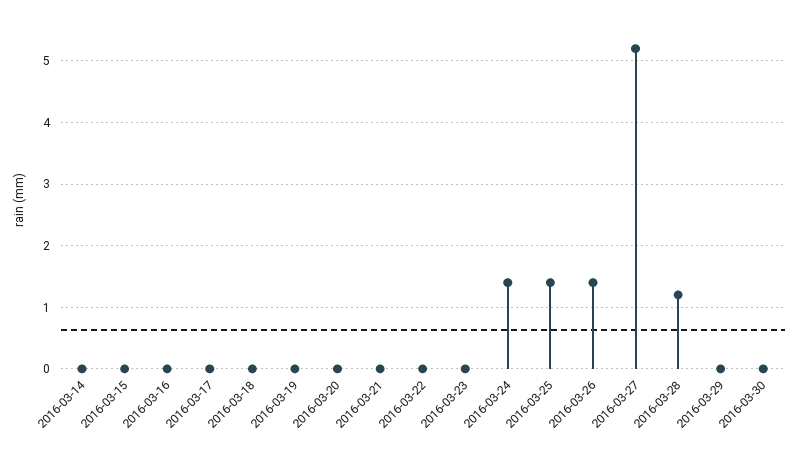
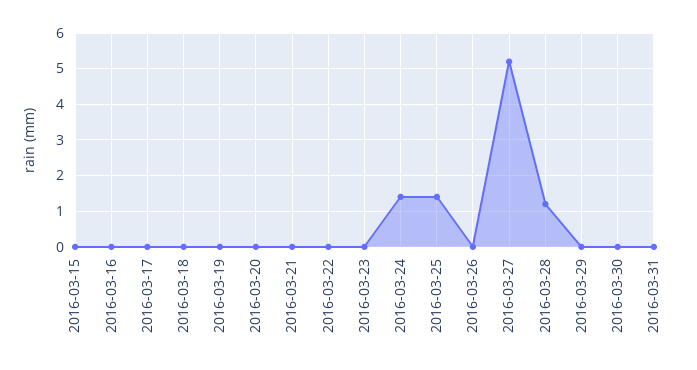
2016-03-14: 0 -> none
2016-03-26: 1.4 -> 0
2016-03-31: none -> 0

